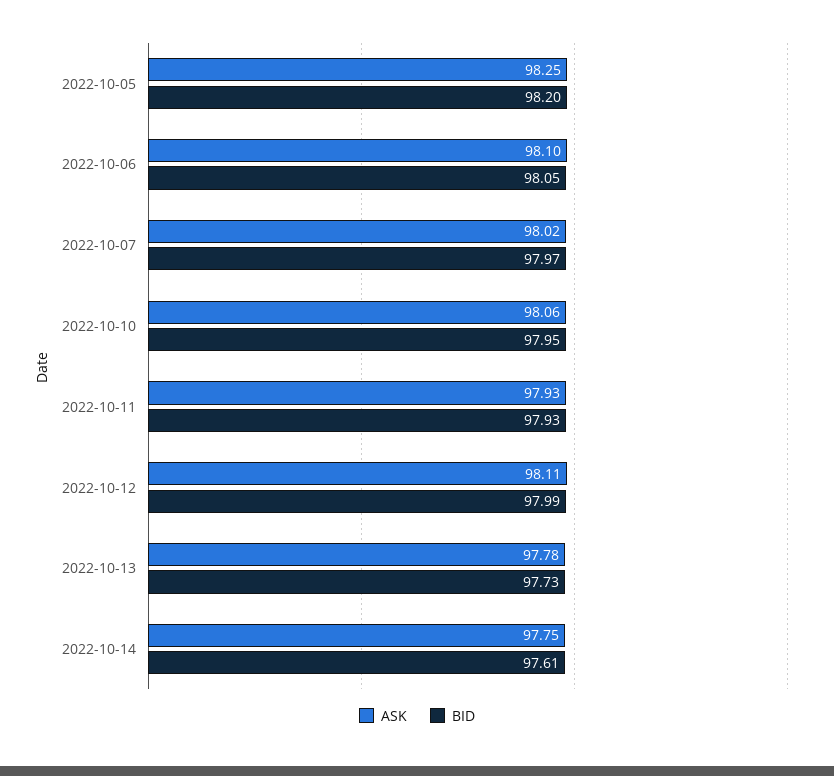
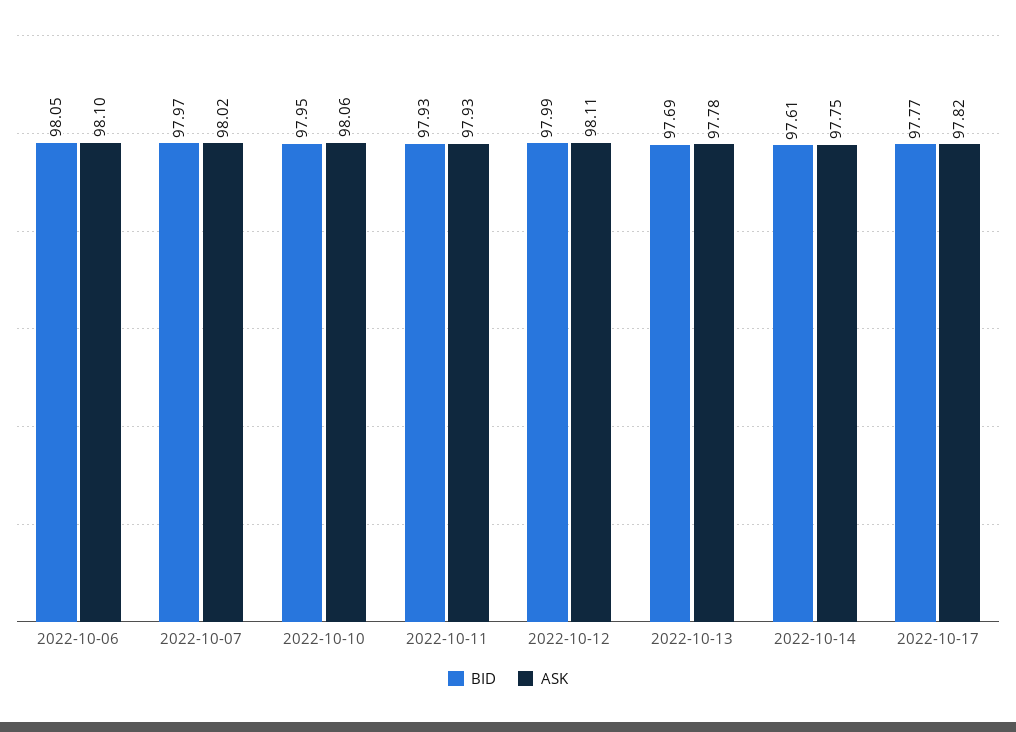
ASK, 2022-10-05: 98.25 -> none
BID, 2022-10-05: 98.2 -> none
BID, 2022-10-13: 97.73 -> 97.69
BID, 2022-10-17: none -> 97.77
ASK, 2022-10-17: none -> 97.82

